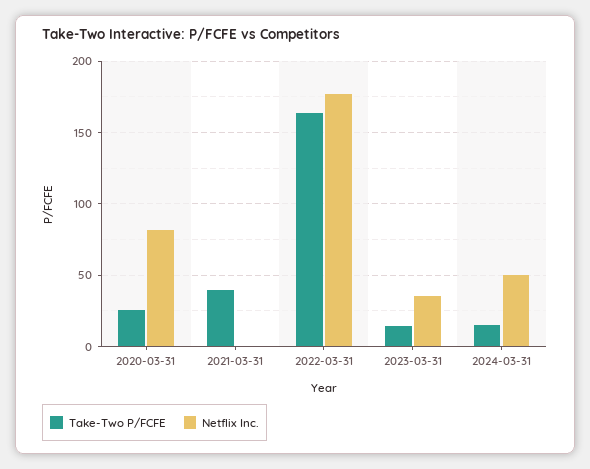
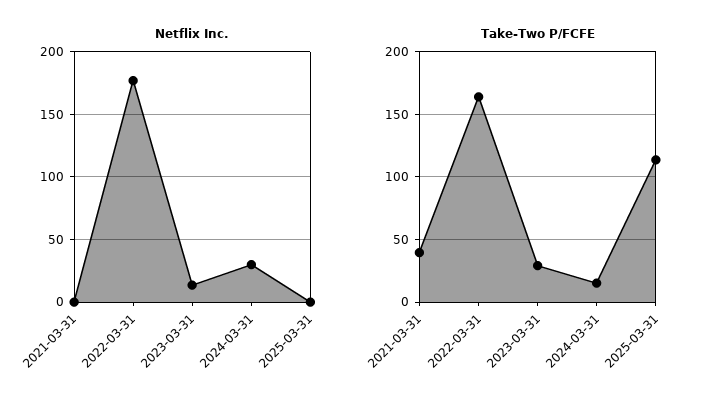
Take-Two P/FCFE, 2020-03-31: 25 -> none
Netflix Inc., 2020-03-31: 80 -> none
Take-Two P/FCFE, 2023-03-31: 15 -> 30
Netflix Inc., 2023-03-31: 35 -> 15
Netflix Inc., 2024-03-31: 50 -> 30
Netflix Inc., 2025-03-31: none -> 0
Take-Two P/FCFE, 2025-03-31: none -> 115

